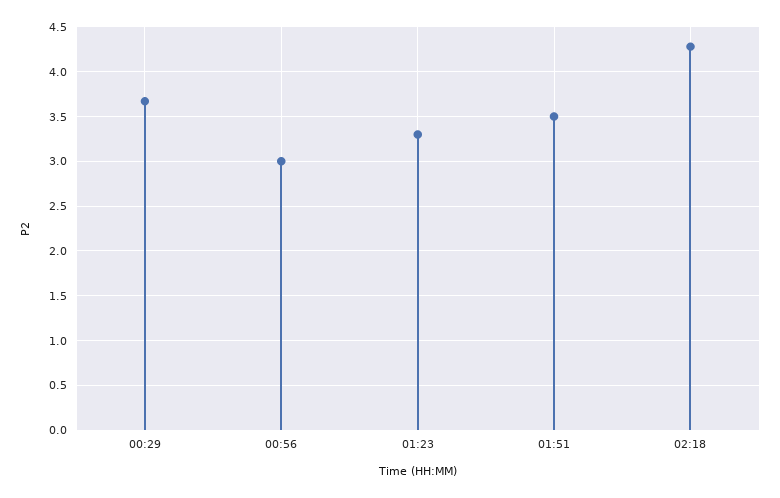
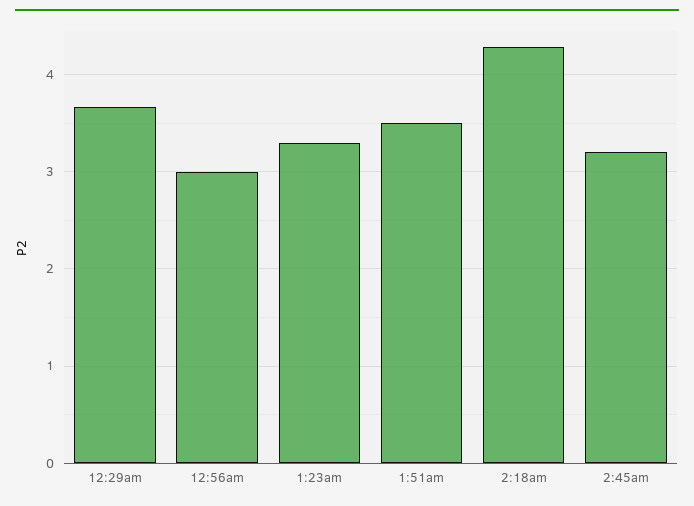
2:45am: none -> 3.2

